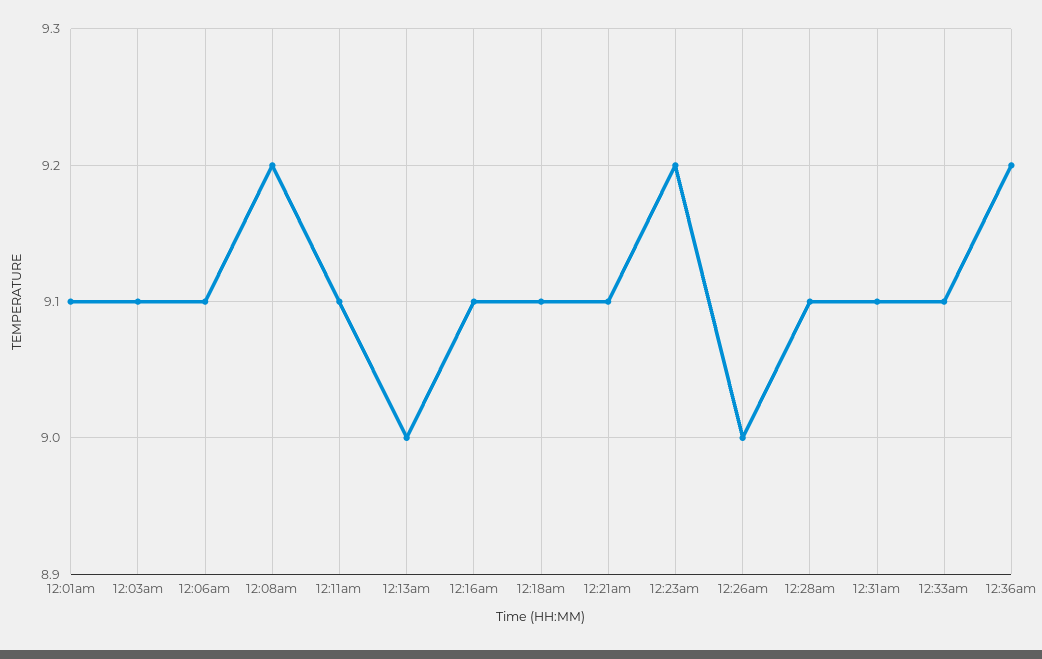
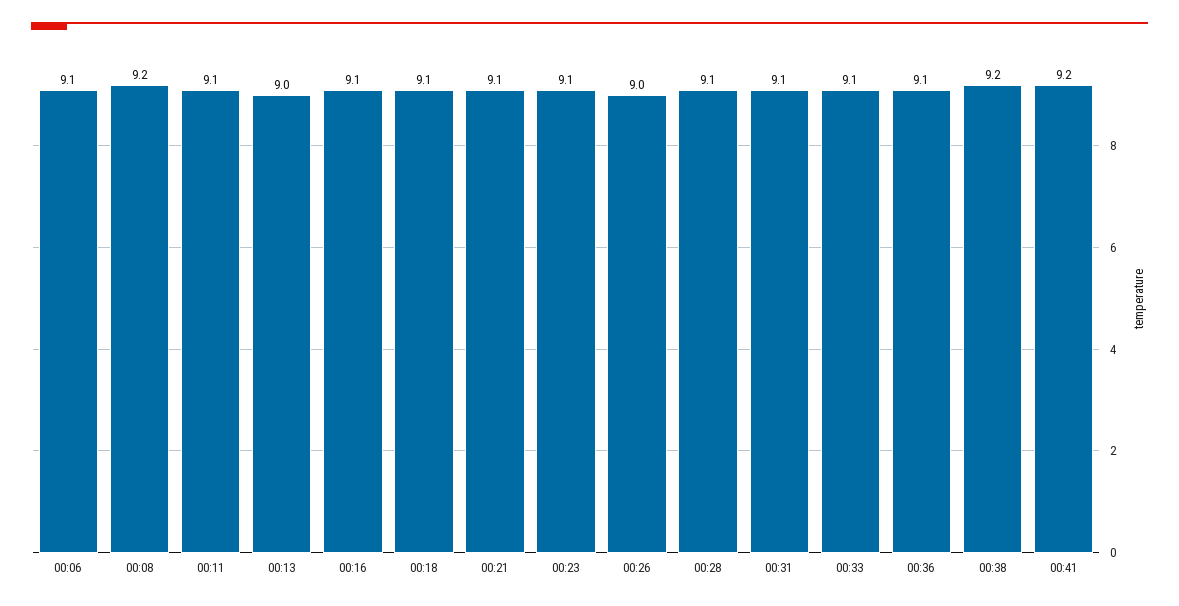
12:01am: 9.1 -> none
12:03am: 9.1 -> none
12:23am: 9.2 -> 9.1
12:36am: 9.2 -> 9.1
00:38: none -> 9.2
00:41: none -> 9.2

